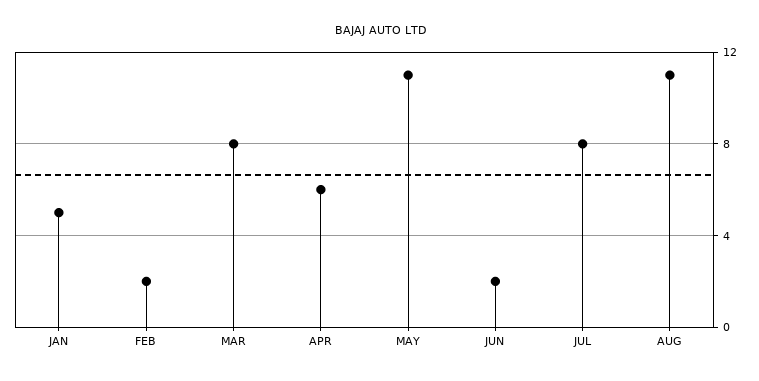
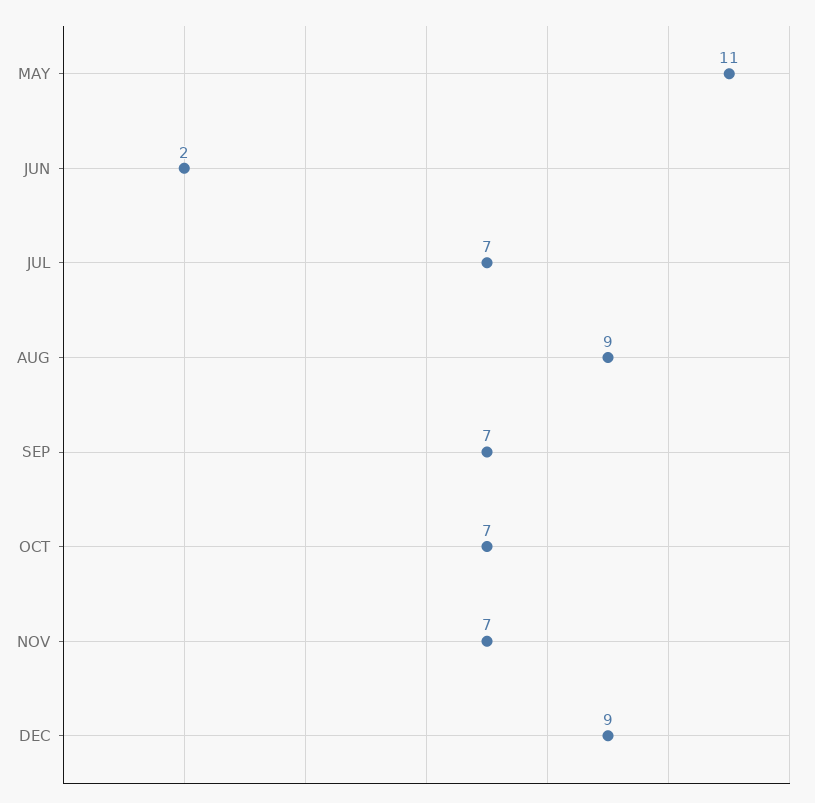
JAN: 5 -> none
FEB: 2 -> none
MAR: 8 -> none
APR: 6 -> none
JUL: 8 -> 7
AUG: 11 -> 9
SEP: none -> 7
OCT: none -> 7
NOV: none -> 7
DEC: none -> 9

